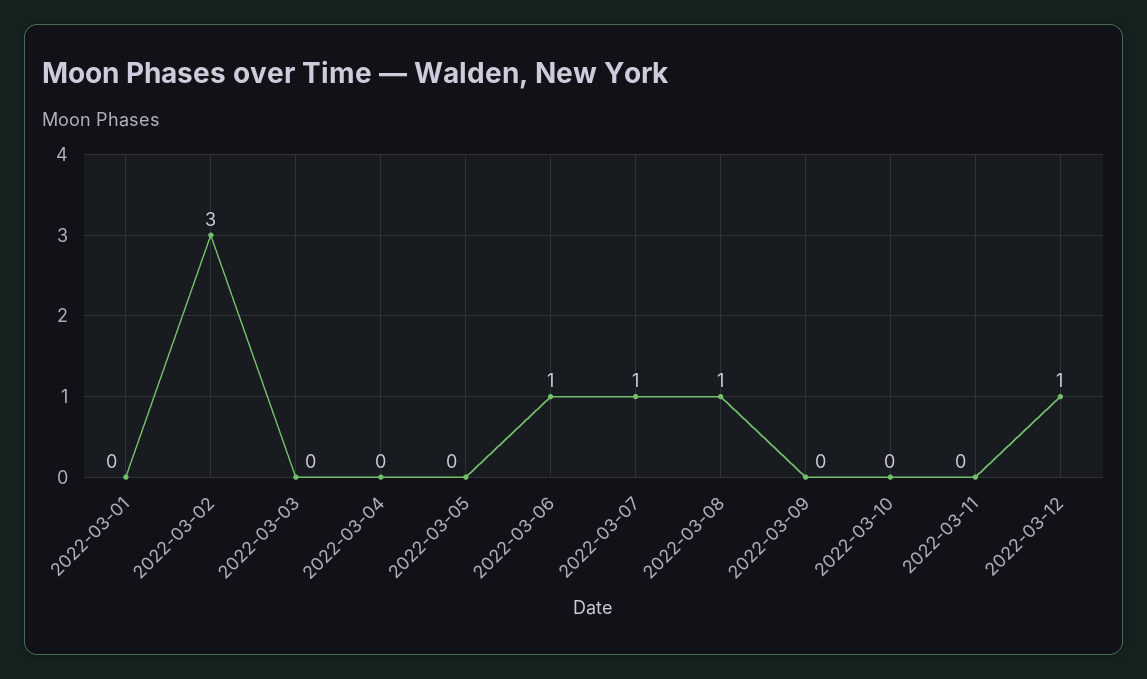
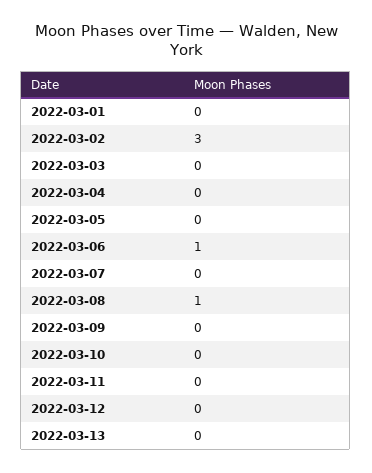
2022-03-07: 1 -> 0
2022-03-12: 1 -> 0
2022-03-13: none -> 0

